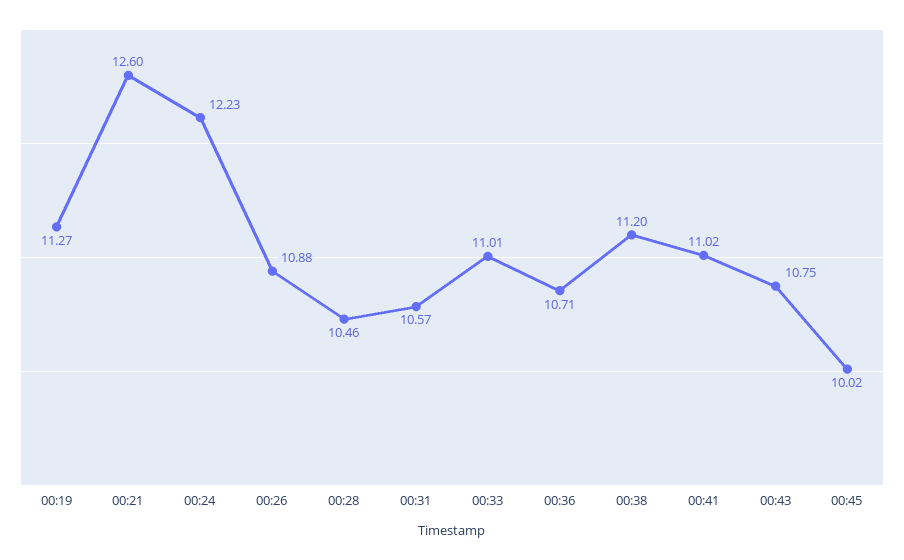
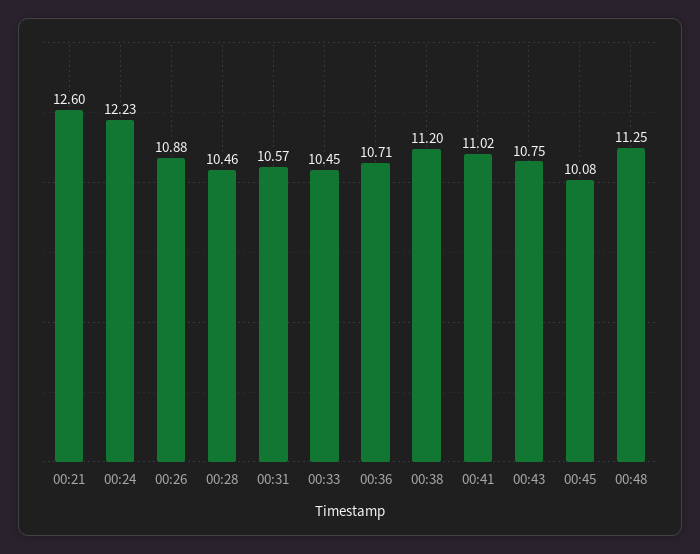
00:19: 11.27 -> none
00:33: 11.01 -> 10.45
00:45: 10.02 -> 10.08
00:48: none -> 11.25

